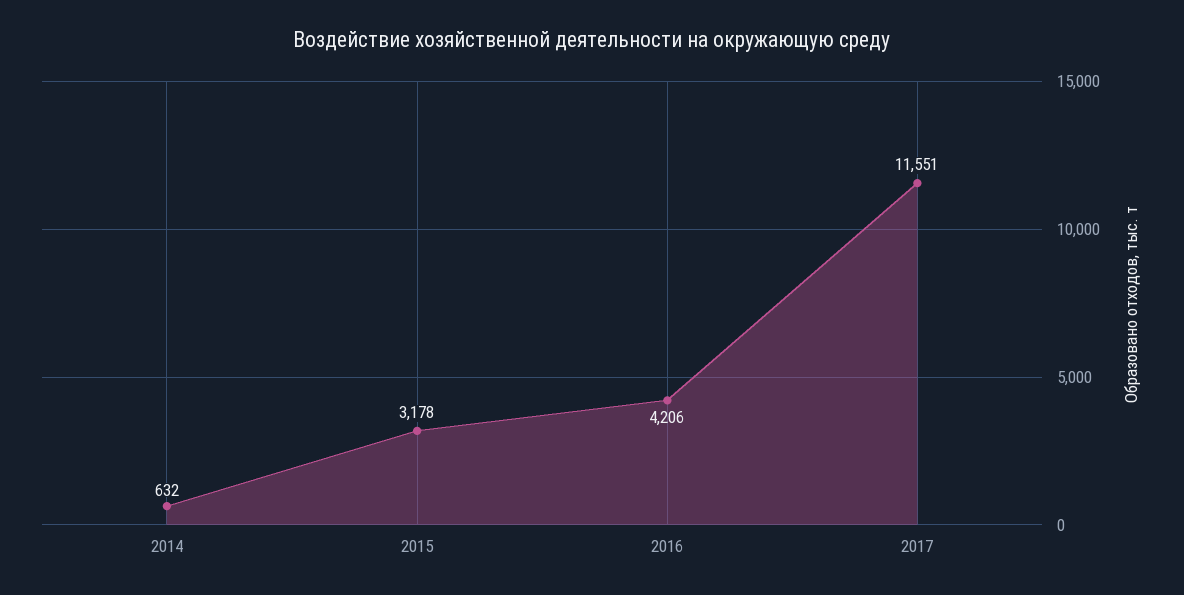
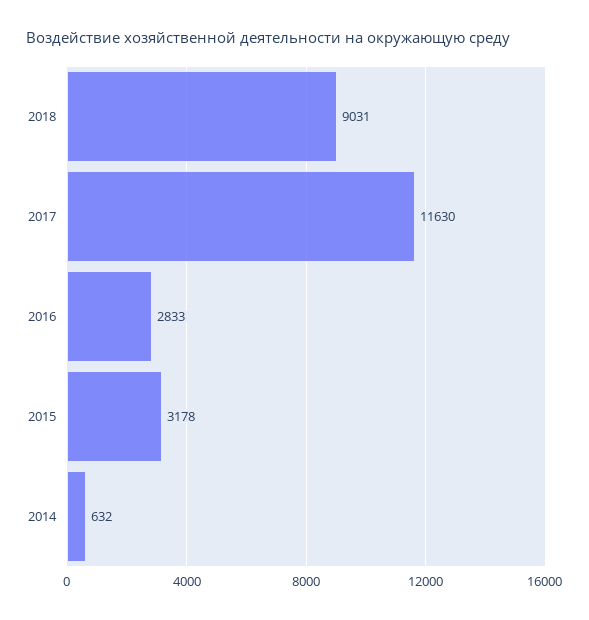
2016: 4206 -> 2833
2017: 11551 -> 11630
2018: none -> 9031

